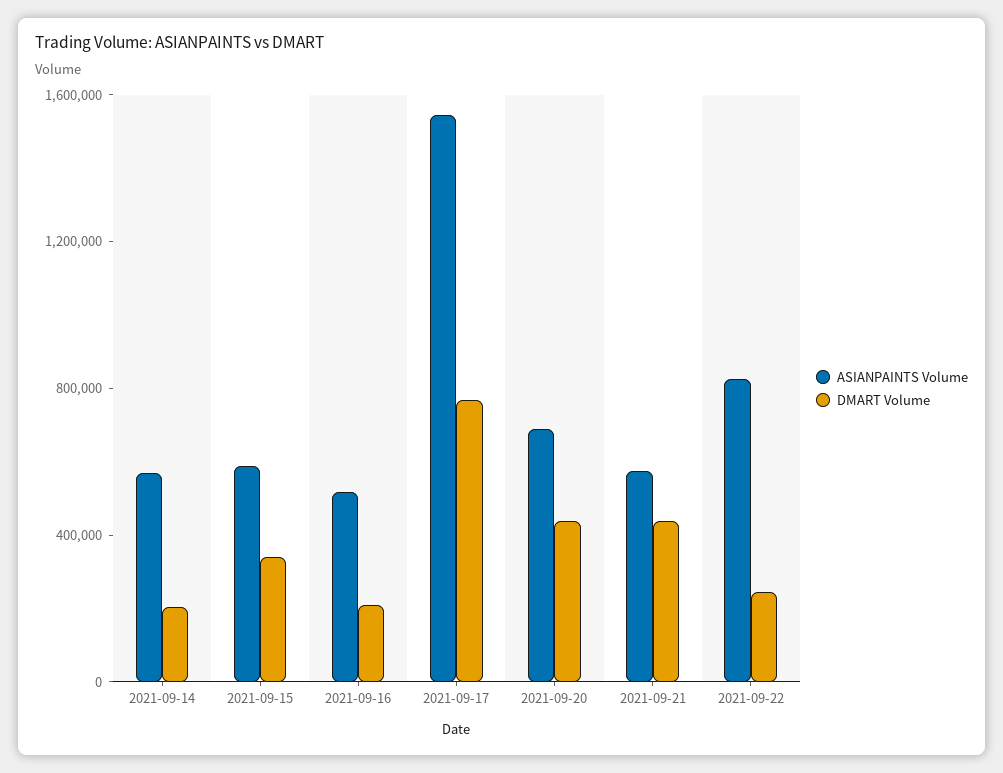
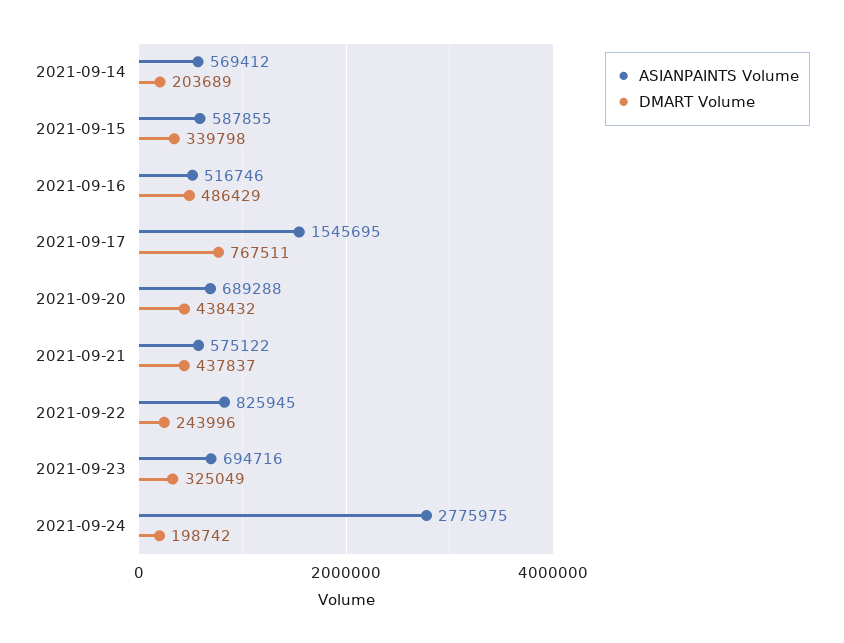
DMART Volume, 2021-09-16: 200000 -> 486429
ASIANPAINTS Volume, 2021-09-23: none -> 694716
DMART Volume, 2021-09-23: none -> 325049
ASIANPAINTS Volume, 2021-09-24: none -> 2775975
DMART Volume, 2021-09-24: none -> 198742

